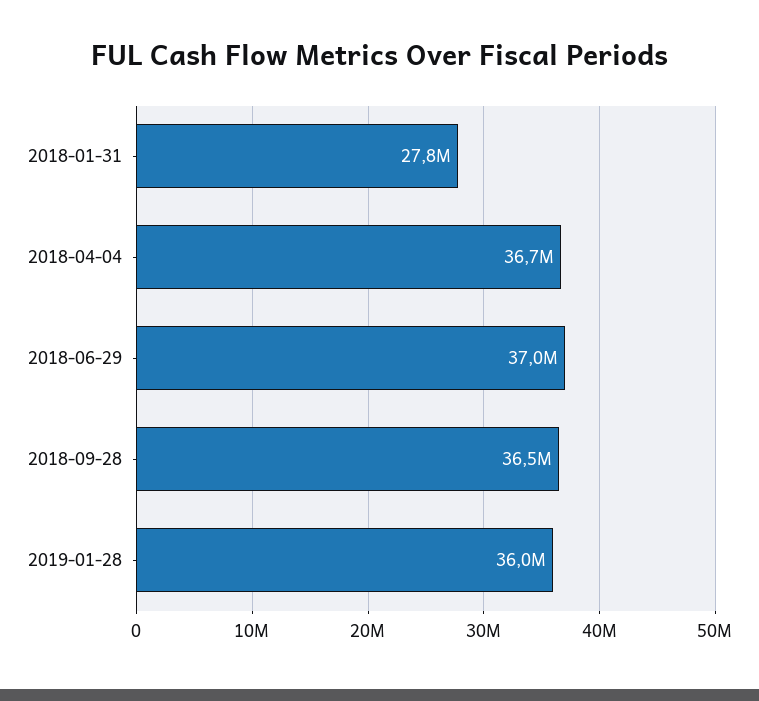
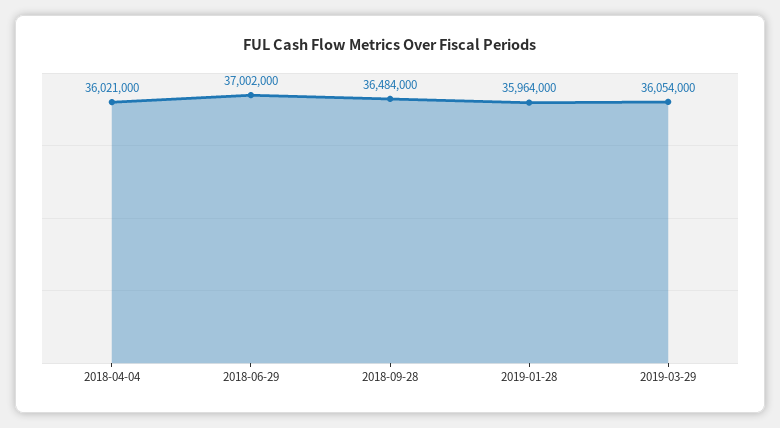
2018-01-31: 27800000 -> none
2018-04-04: 36700000 -> 36021000
2019-03-29: none -> 36054000

